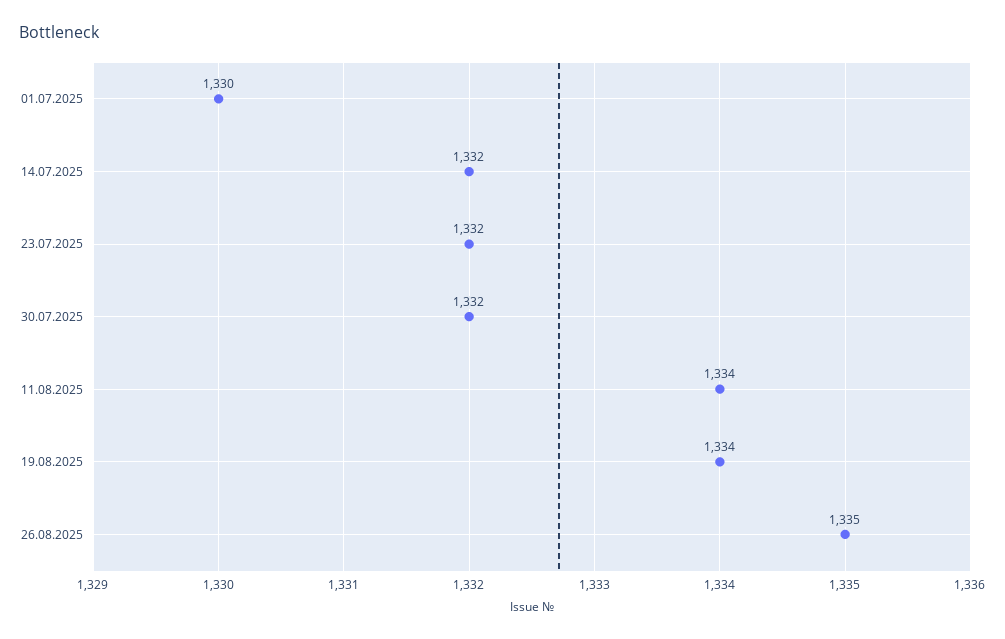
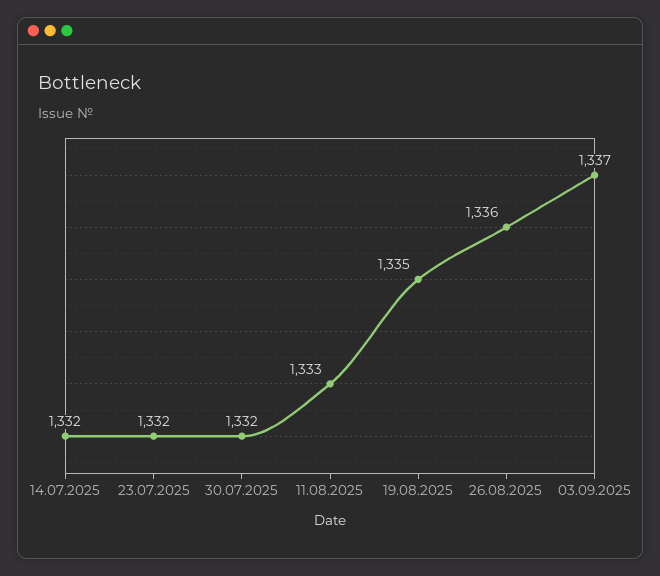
01.07.2025: 1330 -> none
11.08.2025: 1334 -> 1333
19.08.2025: 1334 -> 1335
26.08.2025: 1335 -> 1336
03.09.2025: none -> 1337

